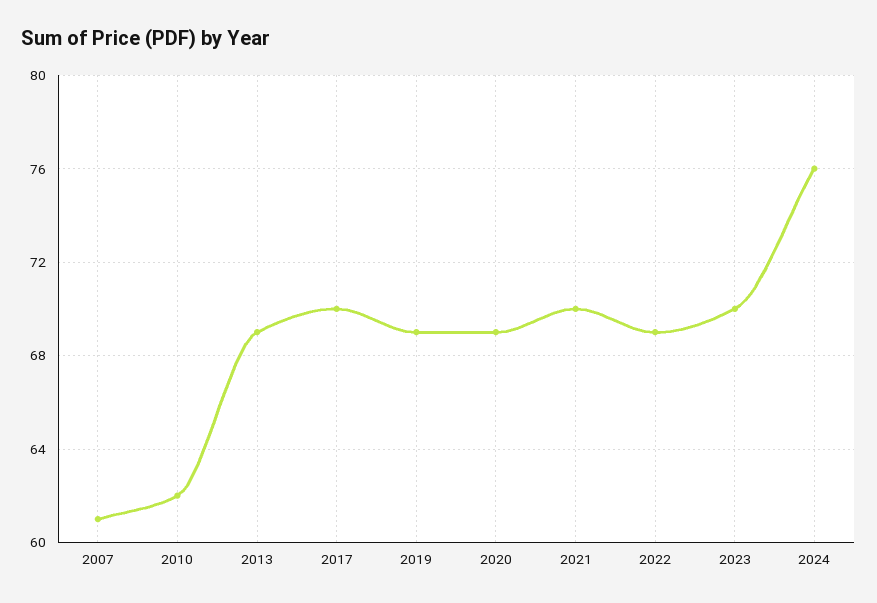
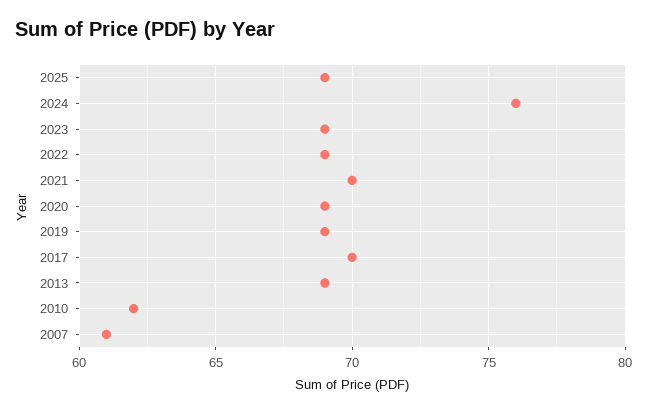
2023: 70 -> 69
2025: none -> 69

